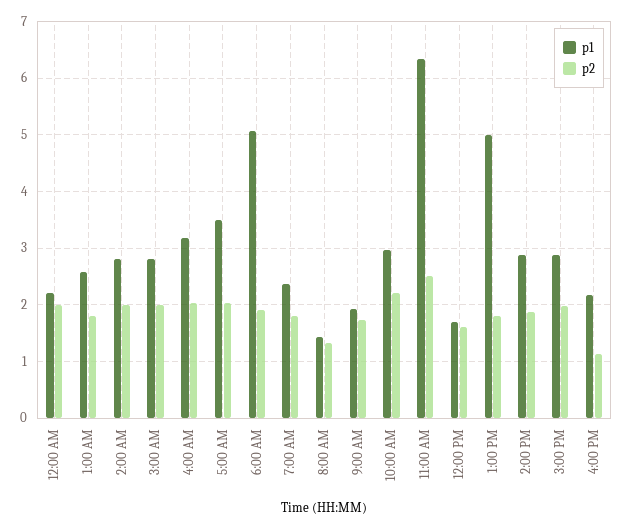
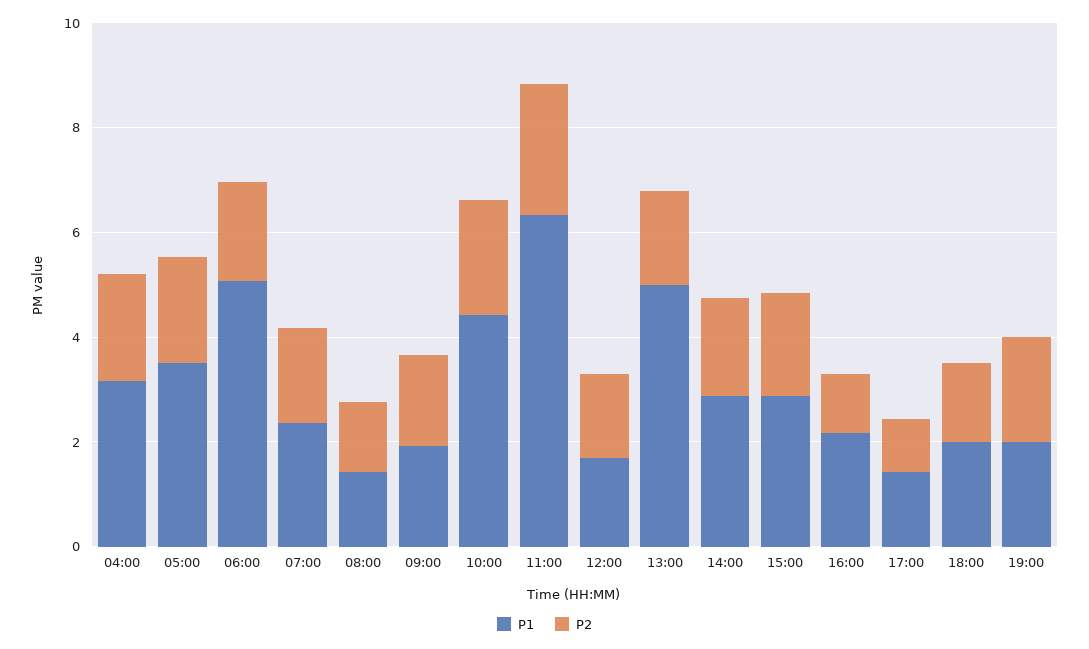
p1, 12:00 AM: 2.2 -> none
p2, 12:00 AM: 2 -> none
p1, 1:00 AM: 2.6 -> none
p2, 1:00 AM: 1.8 -> none
p1, 2:00 AM: 2.8 -> none
p2, 2:00 AM: 2 -> none
p1, 3:00 AM: 2.8 -> none
p2, 3:00 AM: 2 -> none
p1, 10:00 AM: 3 -> 4.5
p1, 17:00: none -> 1.5
p2, 17:00: none -> 1
p1, 18:00: none -> 2
p2, 18:00: none -> 1.5
p1, 19:00: none -> 2
p2, 19:00: none -> 2

